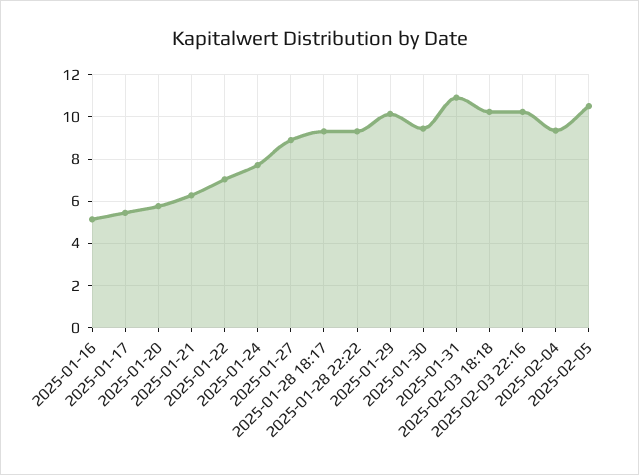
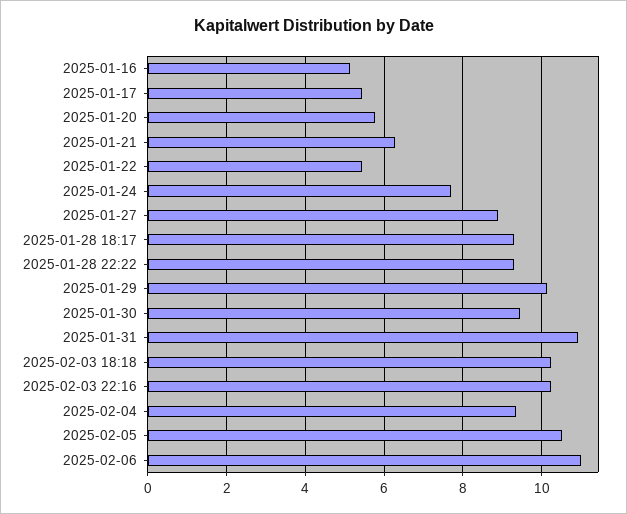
2025-01-22: 7 -> 5.4
2025-02-06: none -> 11

